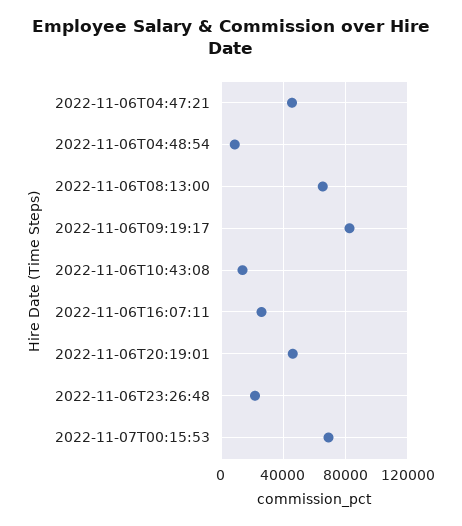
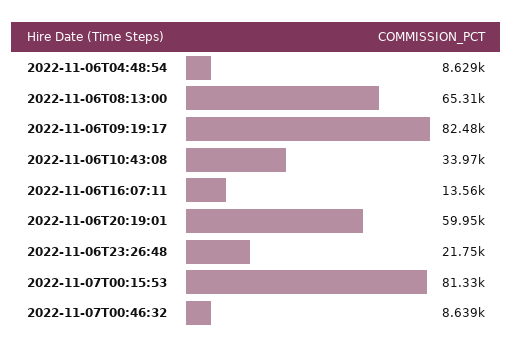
2022-11-06T04:47:21: 45000 -> none
2022-11-06T10:43:08: 15000 -> 33970
2022-11-06T16:07:11: 25000 -> 13560
2022-11-06T20:19:01: 45000 -> 59950
2022-11-07T00:15:53: 70000 -> 81330
2022-11-07T00:46:32: none -> 8639

